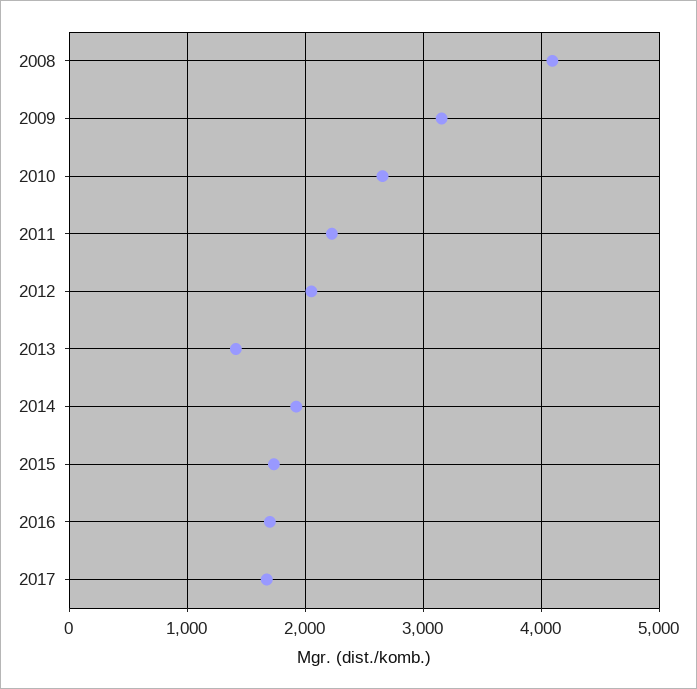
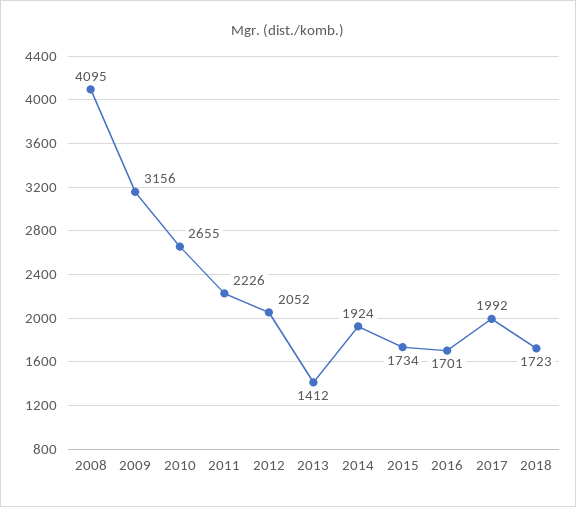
2017: 1700 -> 1992
2018: none -> 1723

